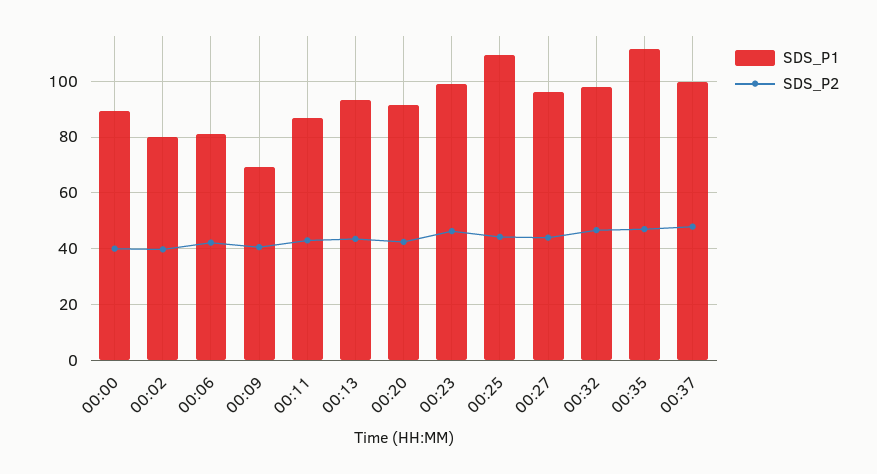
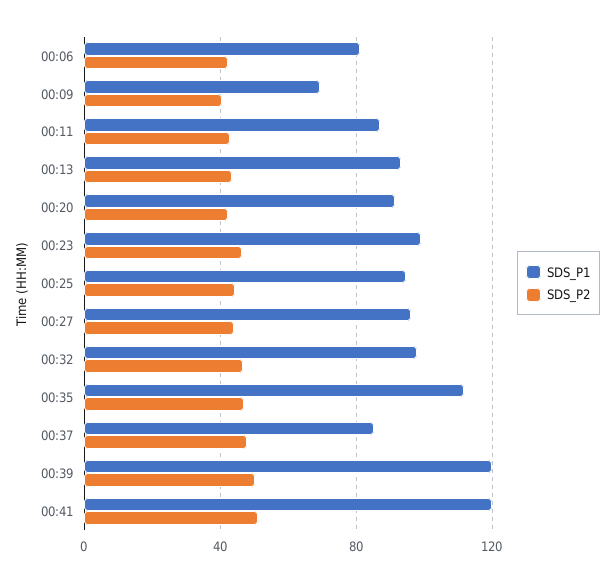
SDS_P1, 00:00: 90 -> none
SDS_P2, 00:00: 40 -> none
SDS_P1, 00:02: 80 -> none
SDS_P2, 00:02: 40 -> none
SDS_P1, 00:25: 110 -> 95
SDS_P1, 00:37: 100 -> 85
SDS_P1, 00:39: none -> 120
SDS_P2, 00:39: none -> 50
SDS_P1, 00:41: none -> 120
SDS_P2, 00:41: none -> 50

